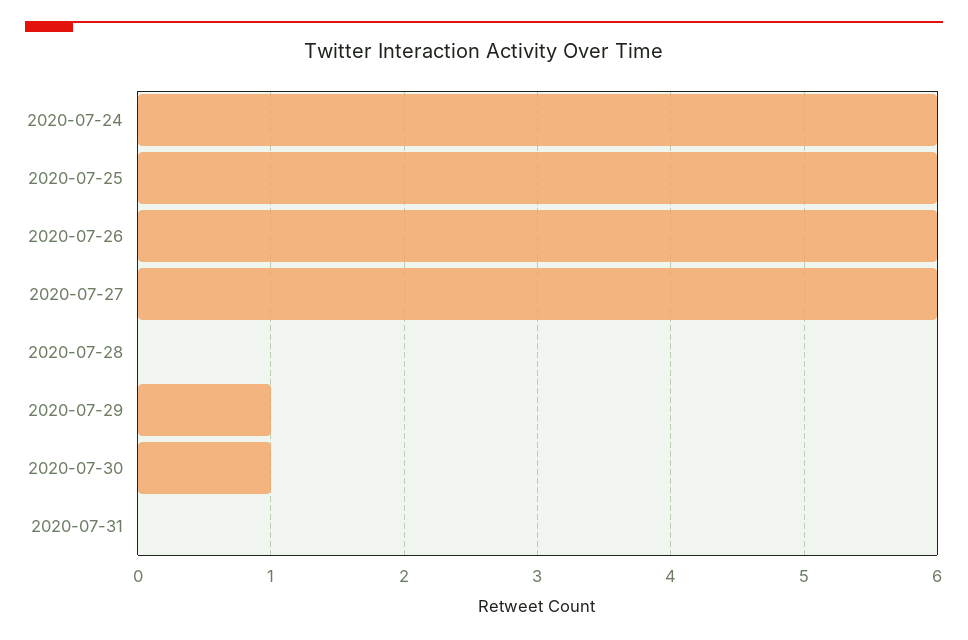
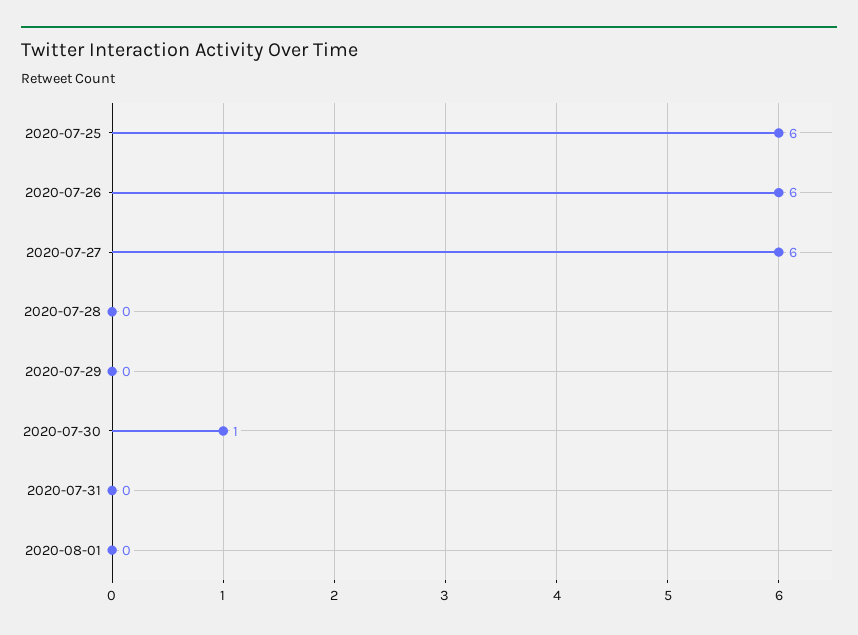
2020-07-24: 6 -> none
2020-07-29: 1 -> 0
2020-08-01: none -> 0

